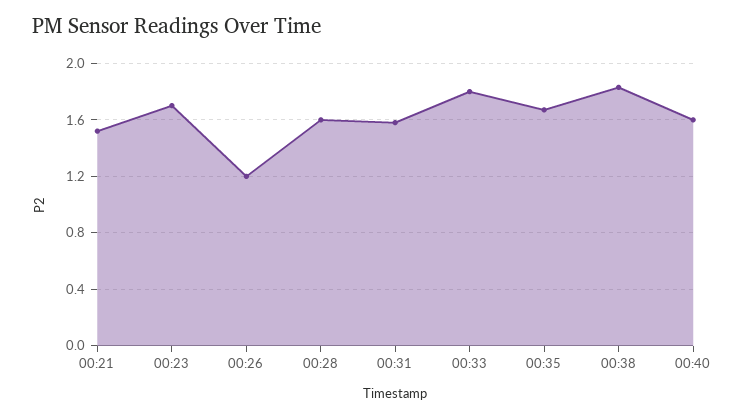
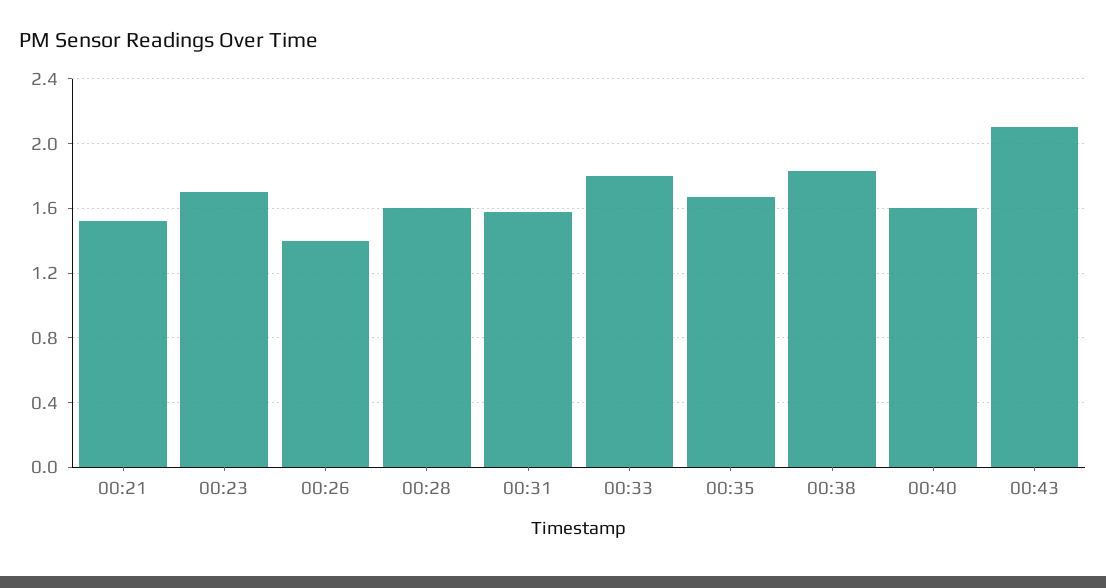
00:26: 1.2 -> 1.4
00:43: none -> 2.1

